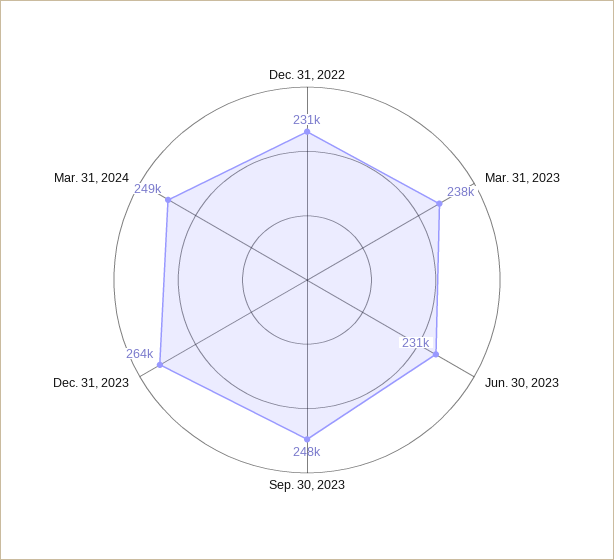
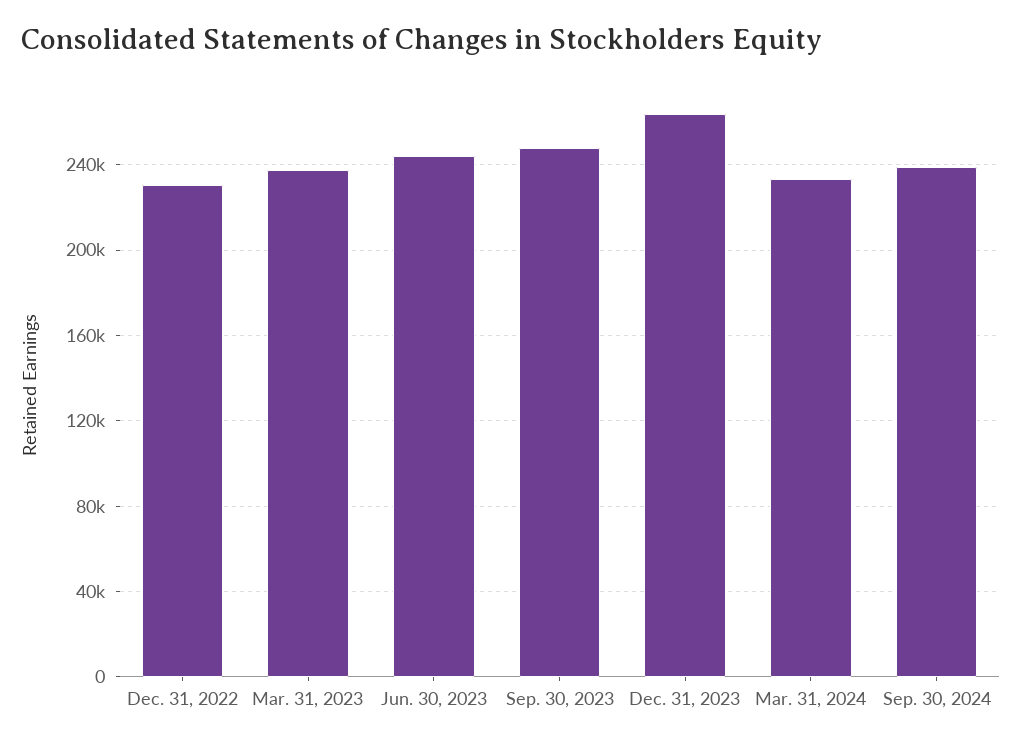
Jun. 30, 2023: 231000 -> 245000
Mar. 31, 2024: 249000 -> 235000
Sep. 30, 2024: none -> 240000

